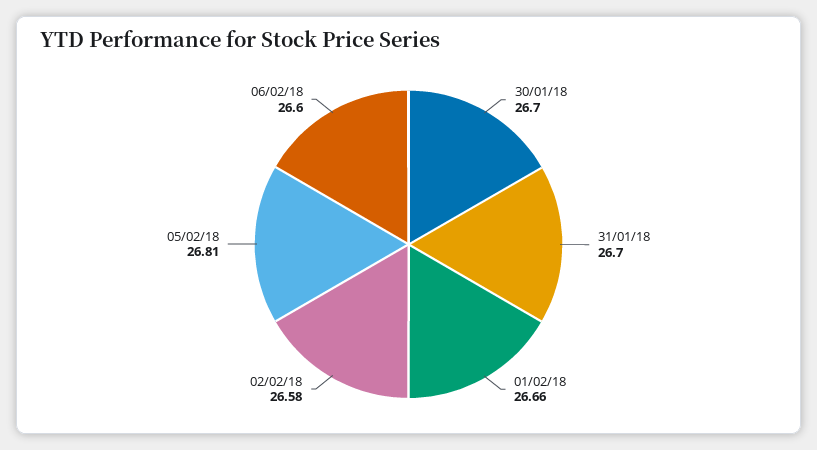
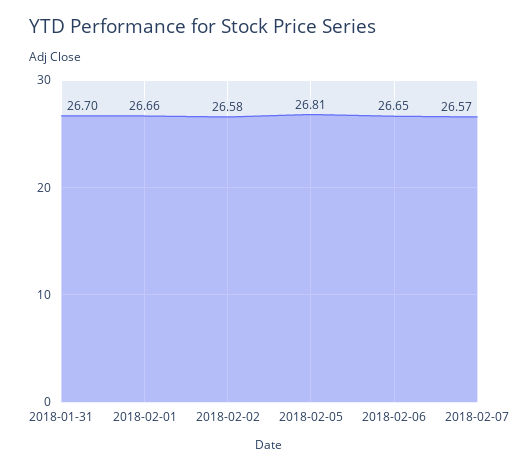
30/01/18: 26.7 -> none
06/02/18: 26.6 -> 26.65
2018-02-07: none -> 26.57

